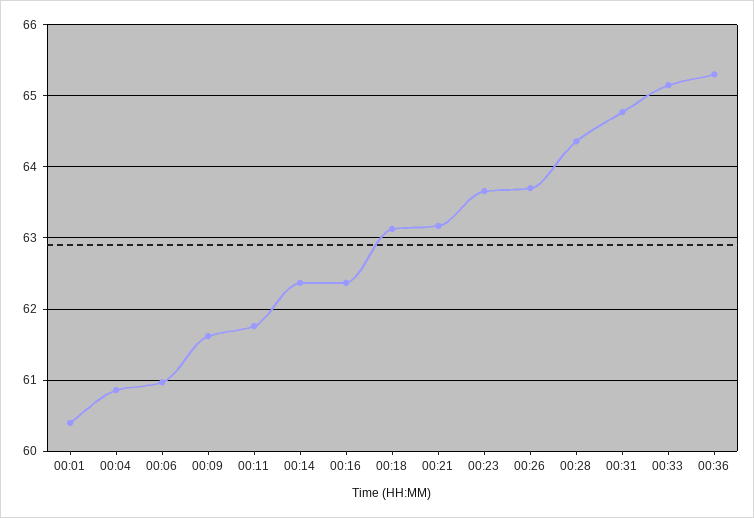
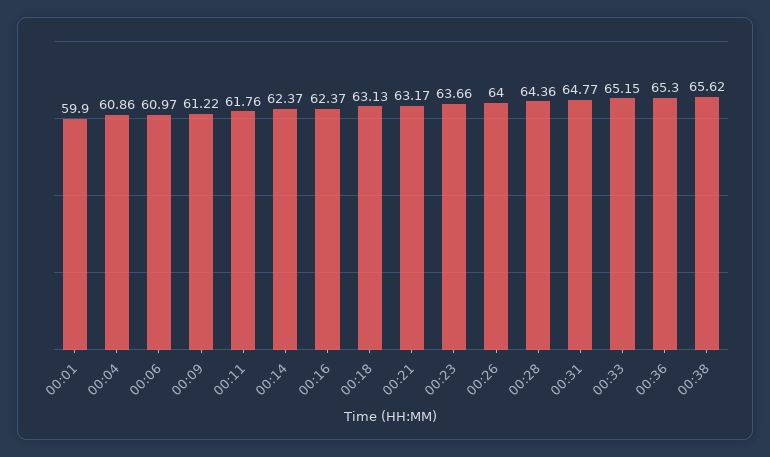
00:01: 60.4 -> 59.9
00:09: 61.6 -> 61.22
00:26: 63.7 -> 64
00:38: none -> 65.62

